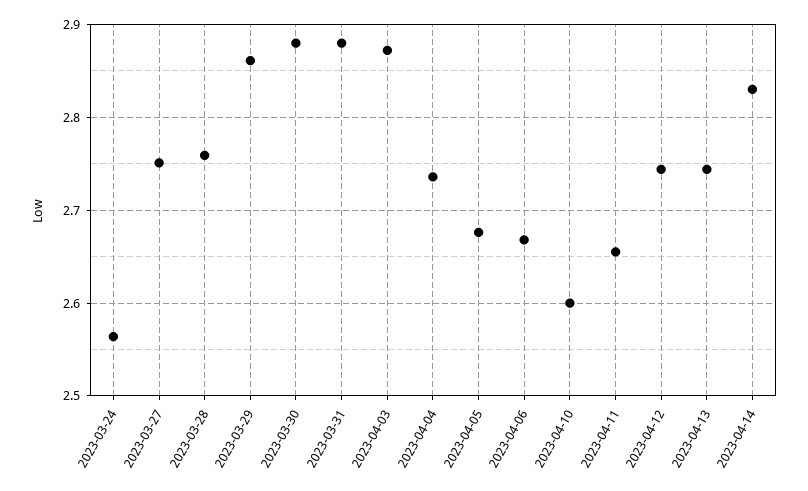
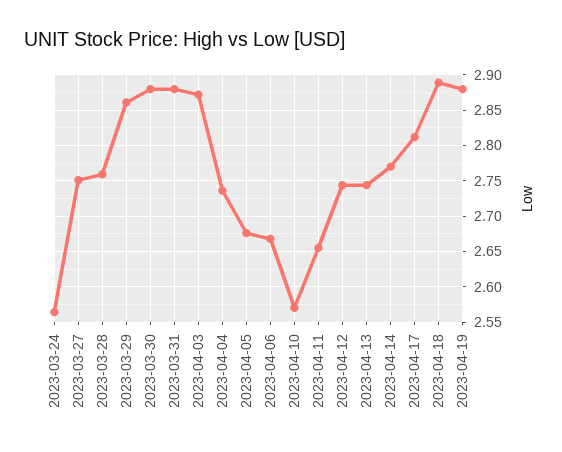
2023-04-10: 2.6 -> 2.57
2023-04-14: 2.83 -> 2.77
2023-04-17: none -> 2.81
2023-04-18: none -> 2.89
2023-04-19: none -> 2.88

